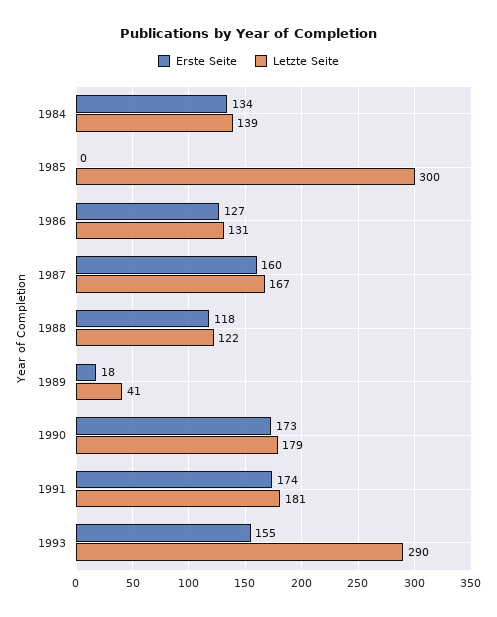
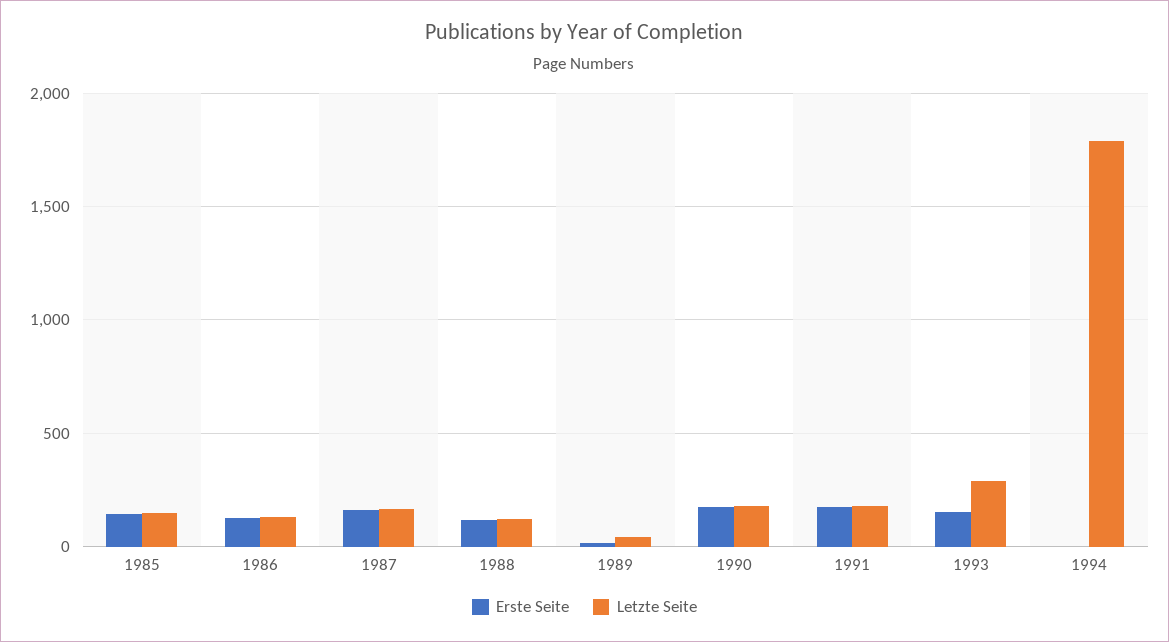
Erste Seite, 1984: 134 -> none
Letzte Seite, 1984: 139 -> none
Erste Seite, 1985: 0 -> 150
Letzte Seite, 1985: 300 -> 150
Erste Seite, 1994: none -> 0
Letzte Seite, 1994: none -> 1800

